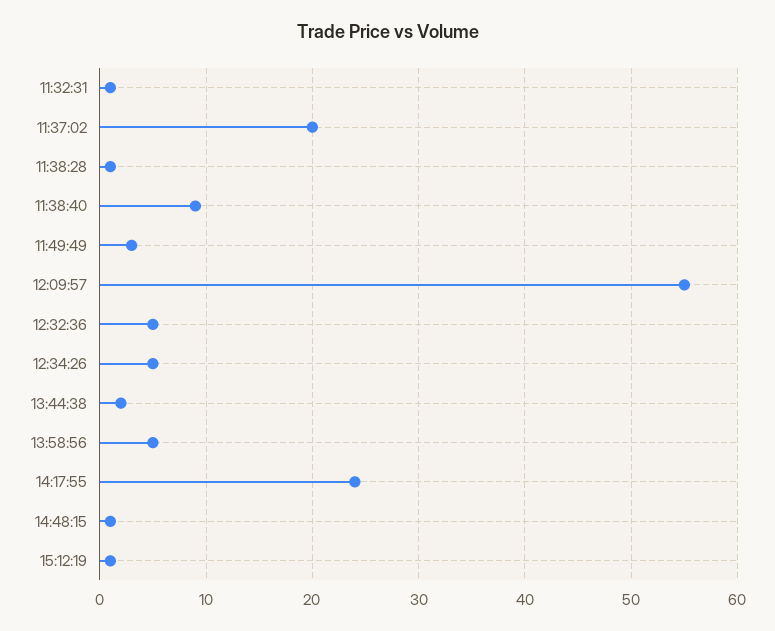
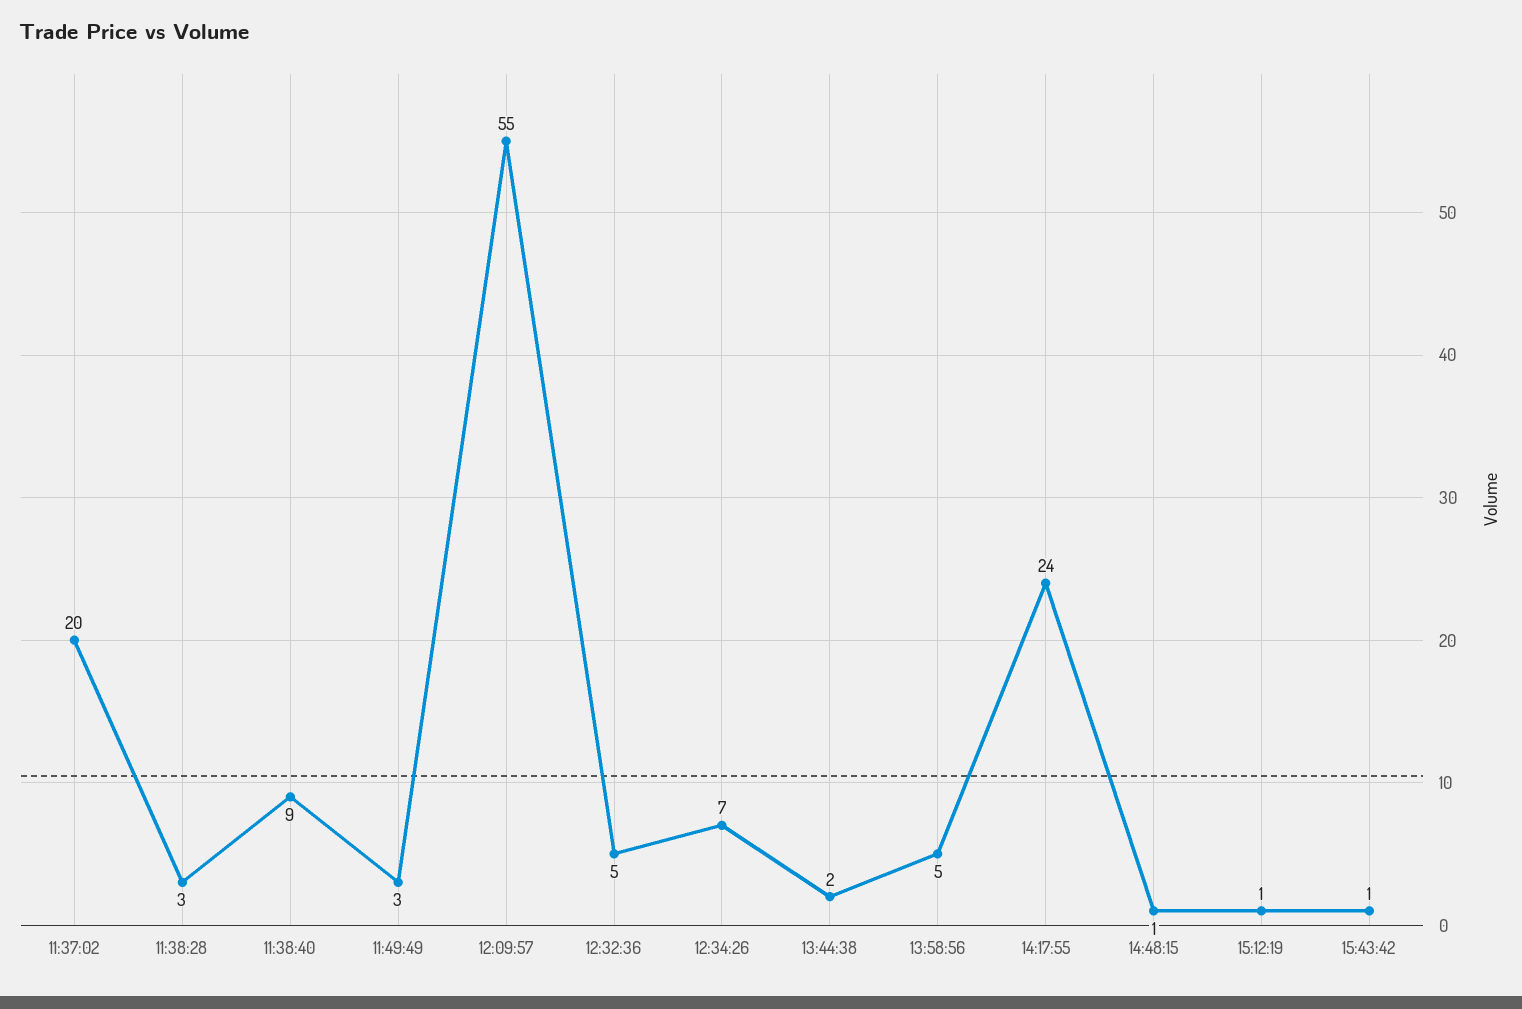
11:32:31: 1 -> none
11:38:28: 1 -> 3
12:34:26: 5 -> 7
15:43:42: none -> 1

